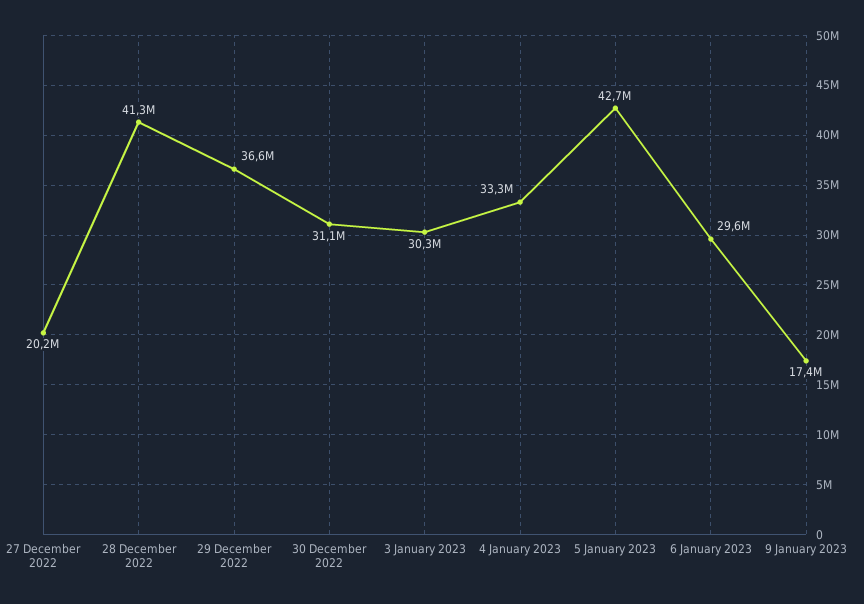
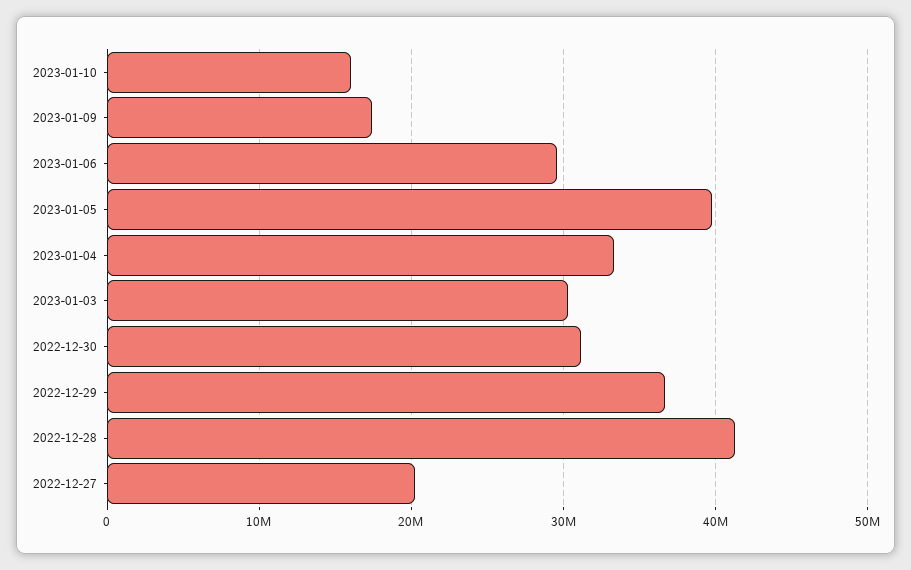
5 January 2023: 42700000 -> 40000000
2023-01-10: none -> 16000000

